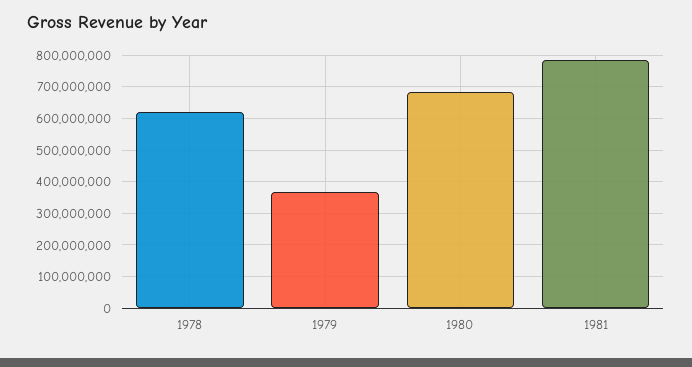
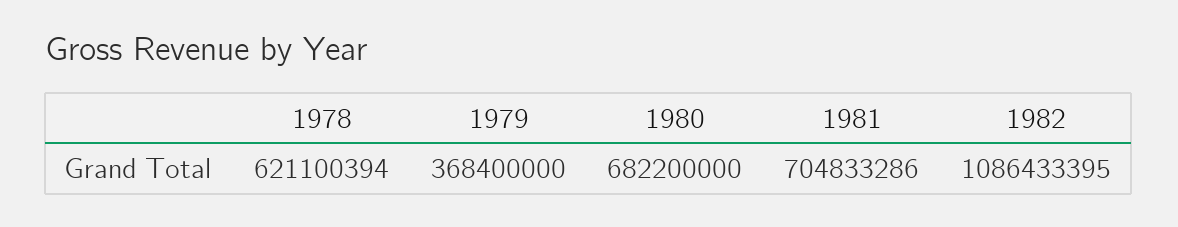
1981: 780000000 -> 704833286
1982: none -> 1086433395

